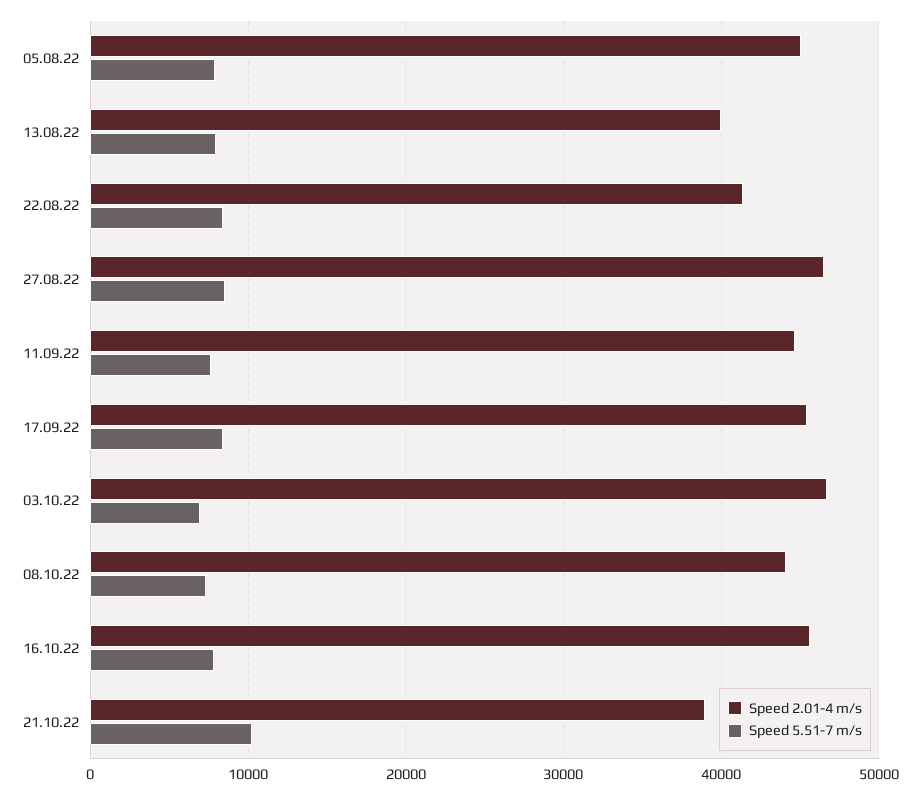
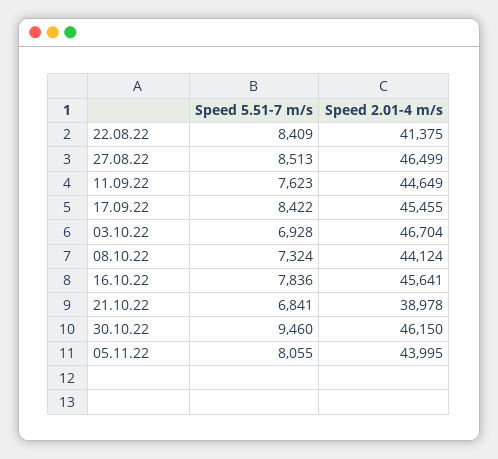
Speed 2.01-4 m/s, 05.08.22: 45000 -> none
Speed 5.51-7 m/s, 05.08.22: 8000 -> none
Speed 2.01-4 m/s, 13.08.22: 40000 -> none
Speed 5.51-7 m/s, 13.08.22: 8000 -> none
Speed 5.51-7 m/s, 21.10.22: 10000 -> 6841
Speed 5.51-7 m/s, 30.10.22: none -> 9460
Speed 2.01-4 m/s, 30.10.22: none -> 46150
Speed 5.51-7 m/s, 05.11.22: none -> 8055
Speed 2.01-4 m/s, 05.11.22: none -> 43995

